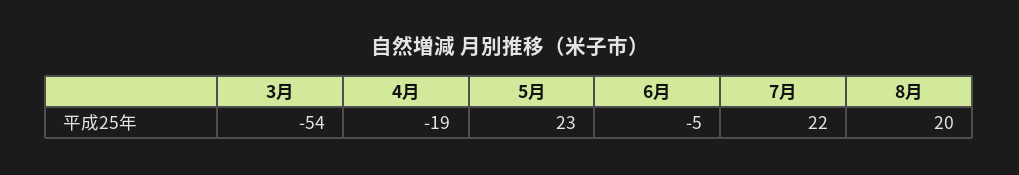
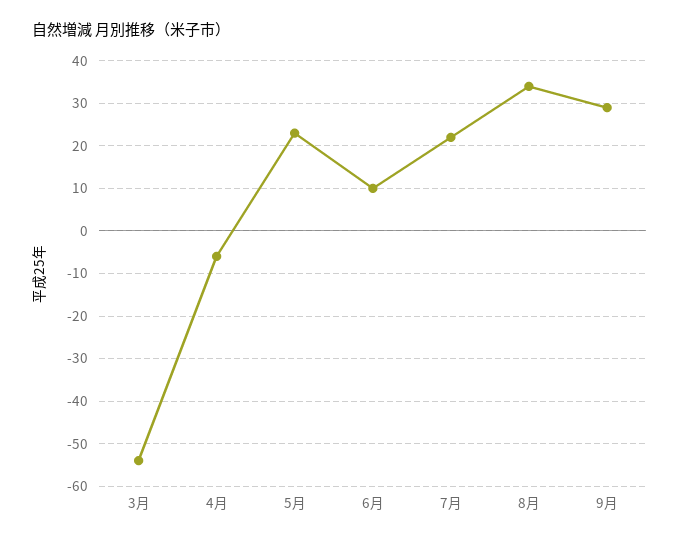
4月: -19 -> -5
6月: -5 -> 10
8月: 20 -> 35
9月: none -> 30

